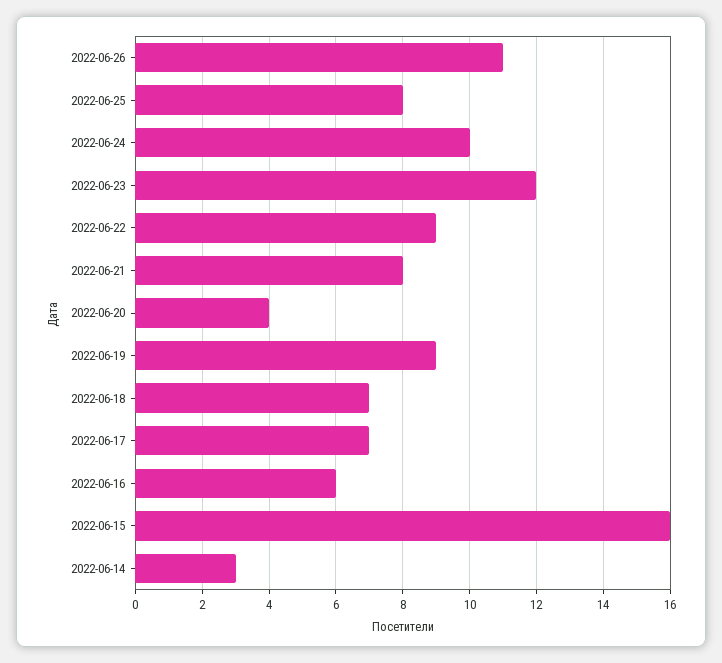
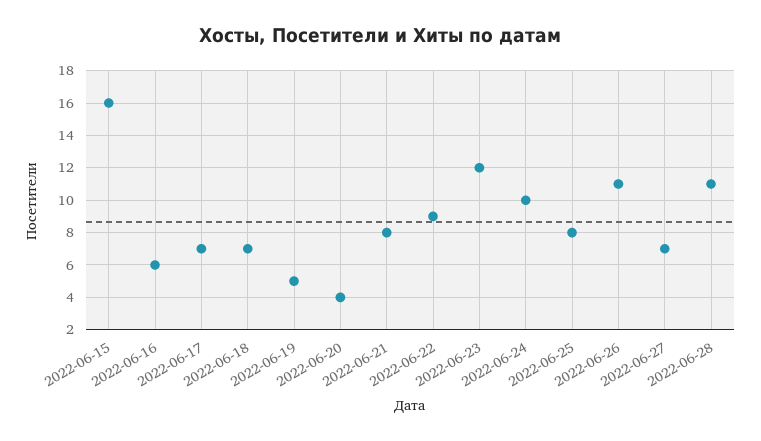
2022-06-19: 9 -> 5
2022-06-14: 3 -> none
2022-06-27: none -> 7
2022-06-28: none -> 11

